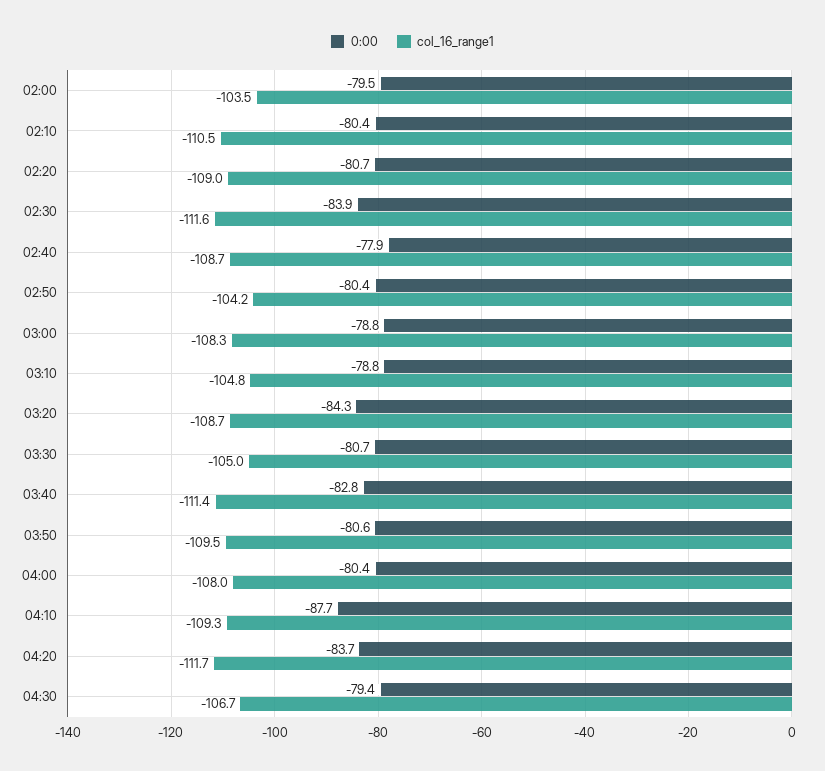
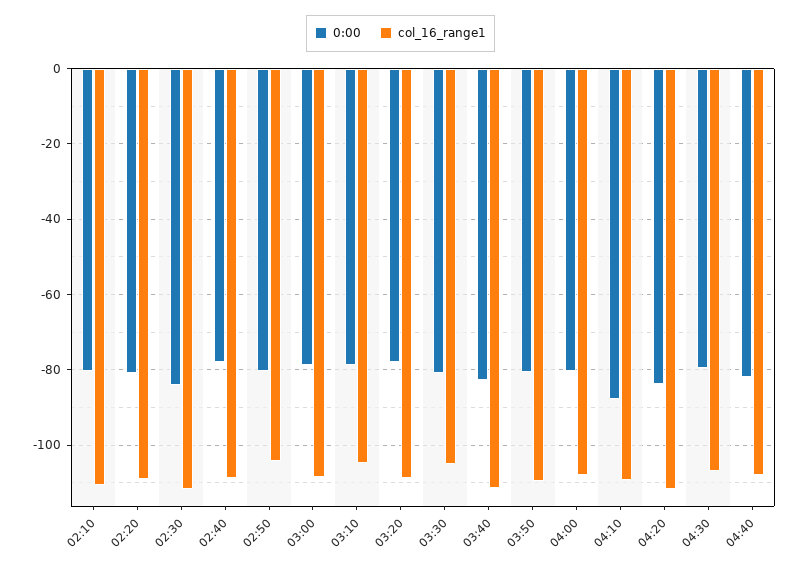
0:00, 02:00: -79.5 -> none
col_16_range1, 02:00: -103.5 -> none
0:00, 03:20: -84.3 -> -78
0:00, 04:40: none -> -82
col_16_range1, 04:40: none -> -108

